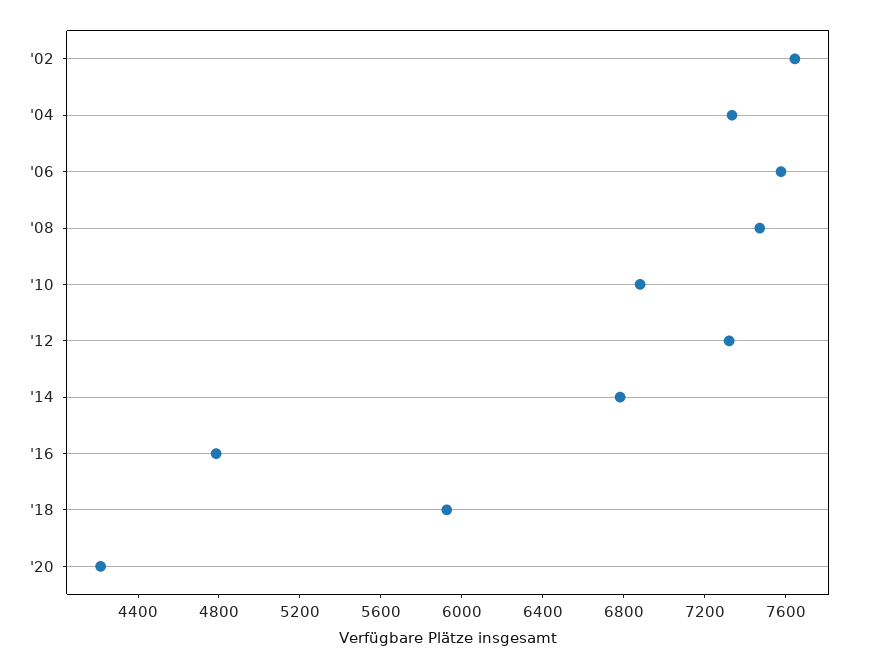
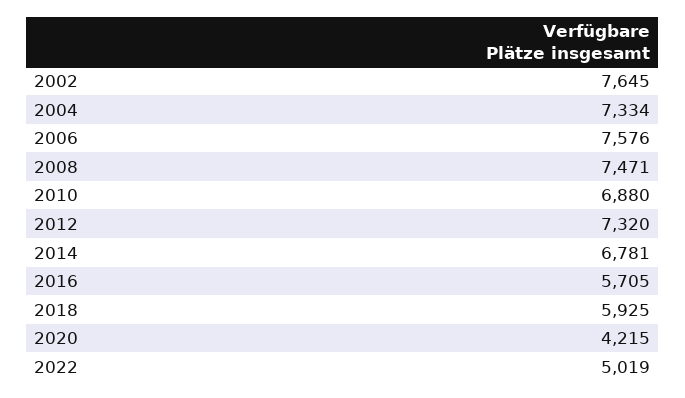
'16: 4800 -> 5705
2022: none -> 5019

